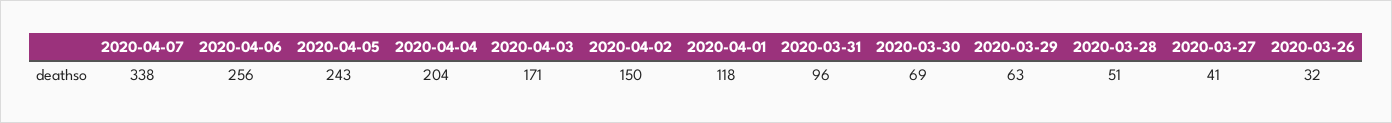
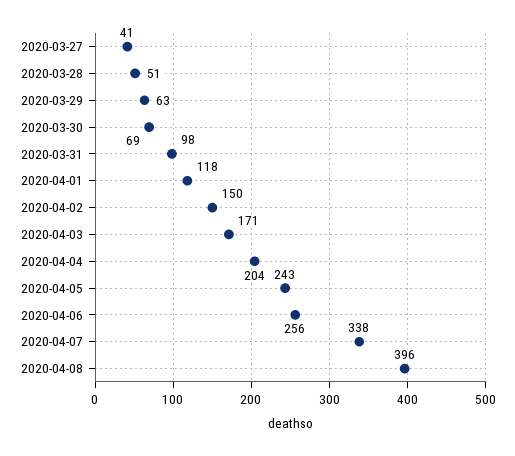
2020-03-31: 96 -> 98
2020-03-26: 32 -> none
2020-04-08: none -> 396

